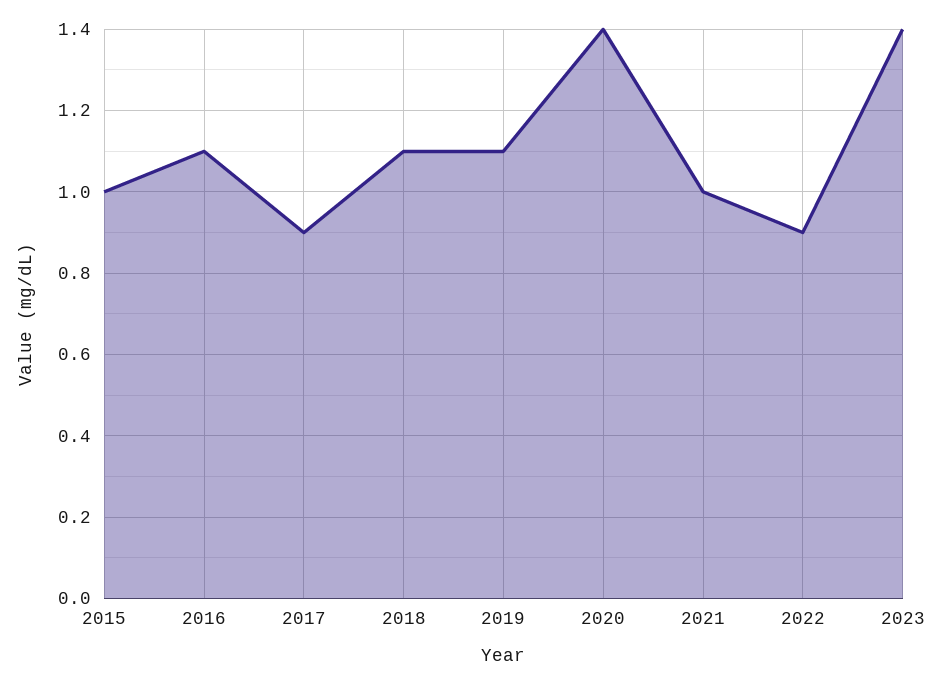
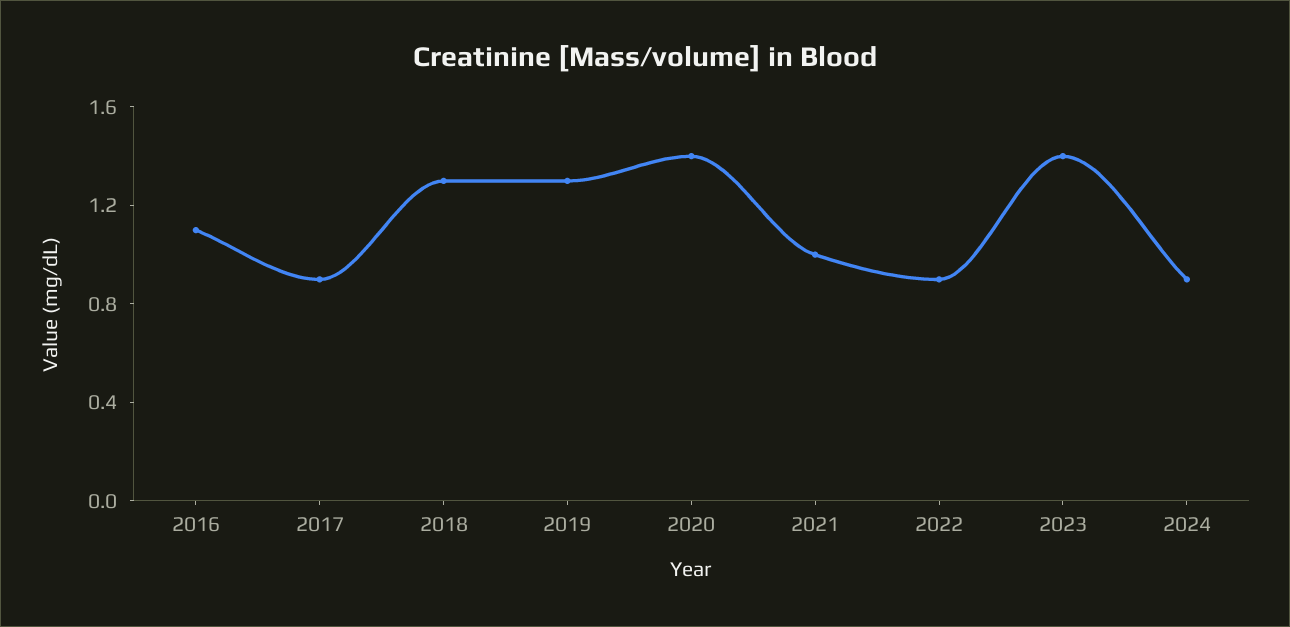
2015: 1 -> none
2018: 1.1 -> 1.3
2019: 1.1 -> 1.3
2024: none -> 0.9

